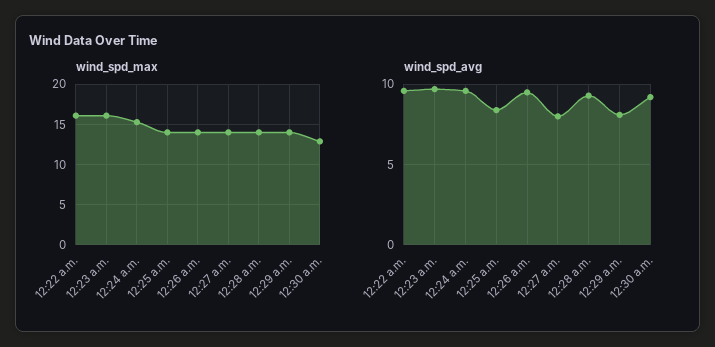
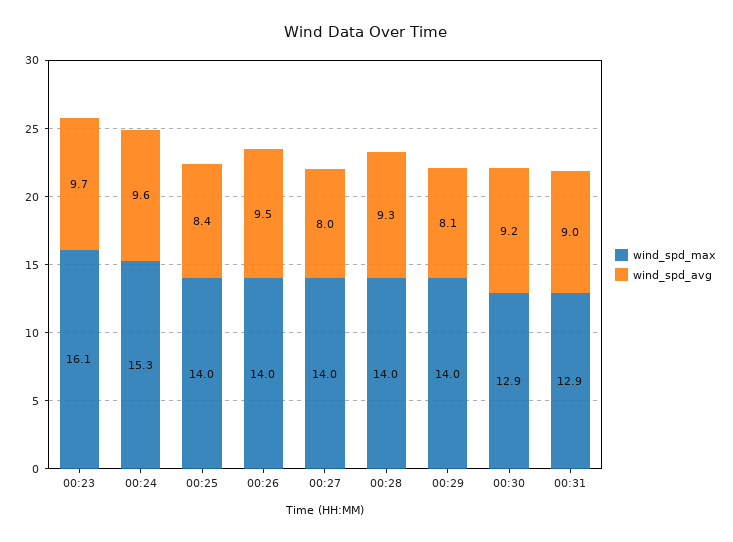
wind_spd_max, 12:22 a.m.: 16 -> none
wind_spd_avg, 12:22 a.m.: 9.5 -> none
wind_spd_max, 00:31: none -> 12.9
wind_spd_avg, 00:31: none -> 9

